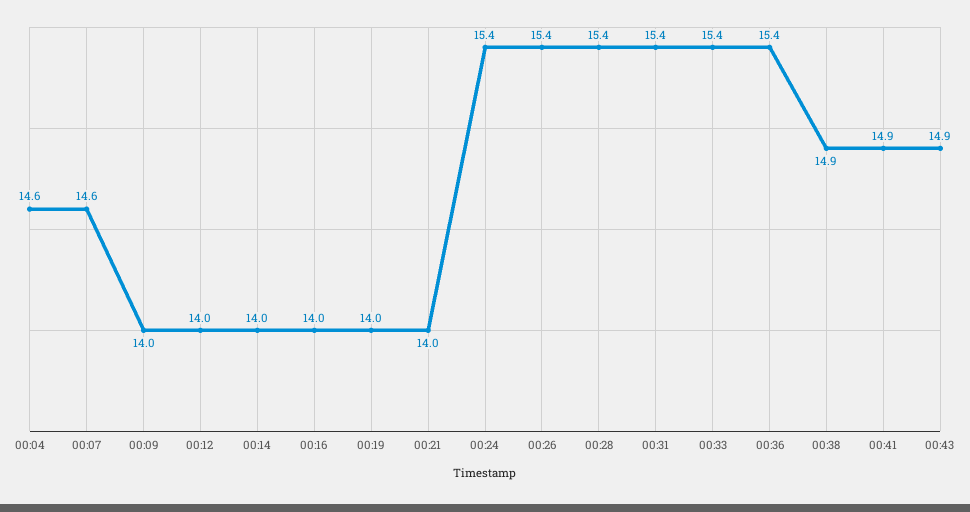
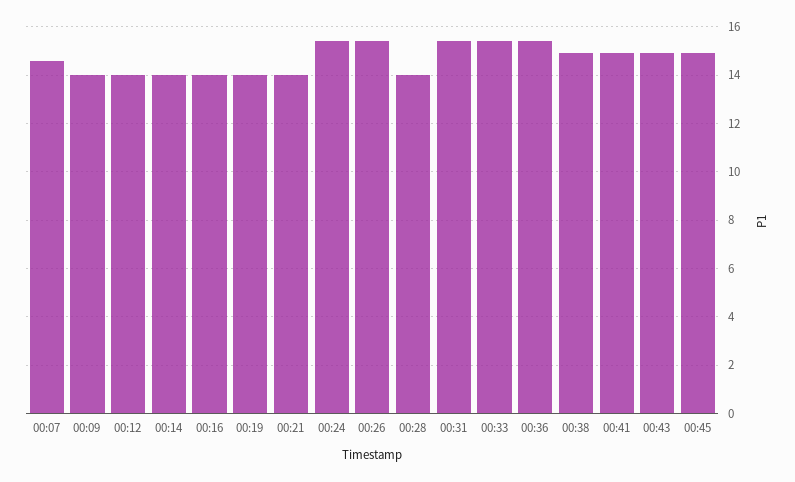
00:04: 14.6 -> none
00:28: 15.4 -> 14
00:45: none -> 15

